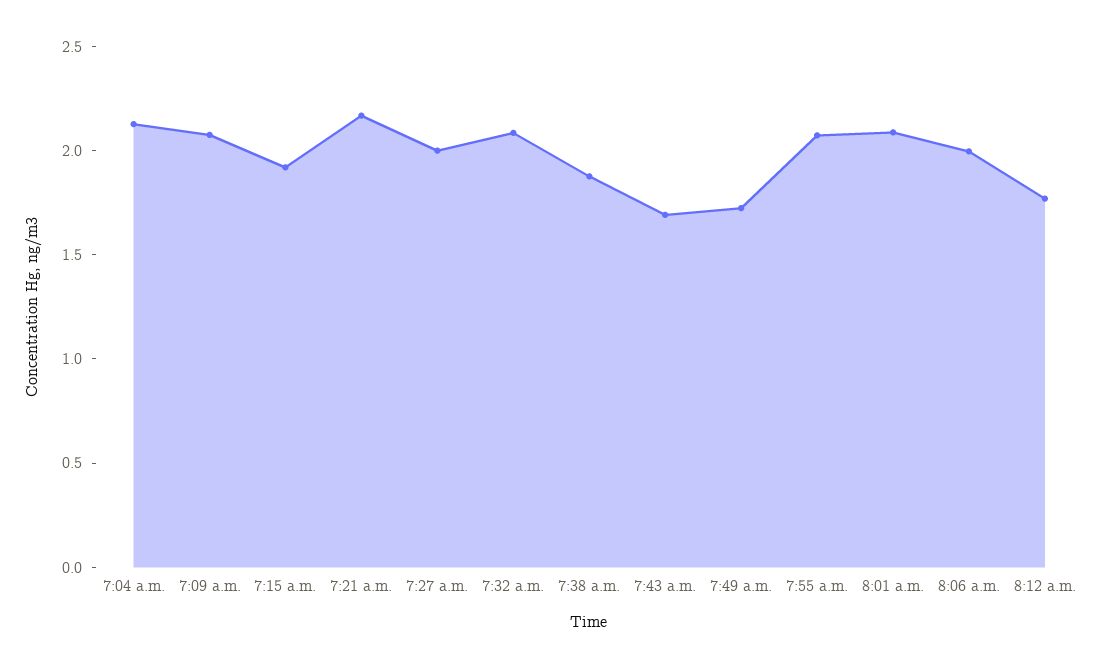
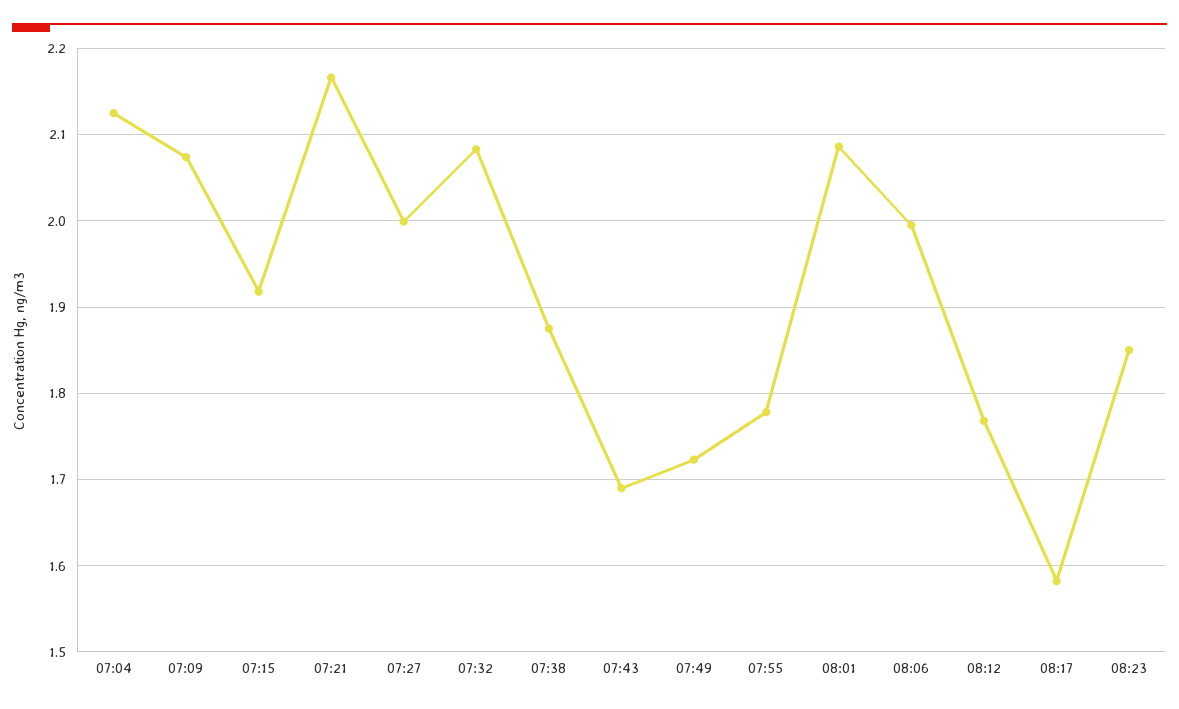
7:55 a.m.: 2.1 -> 1.78
08:17: none -> 1.58
08:23: none -> 1.85

